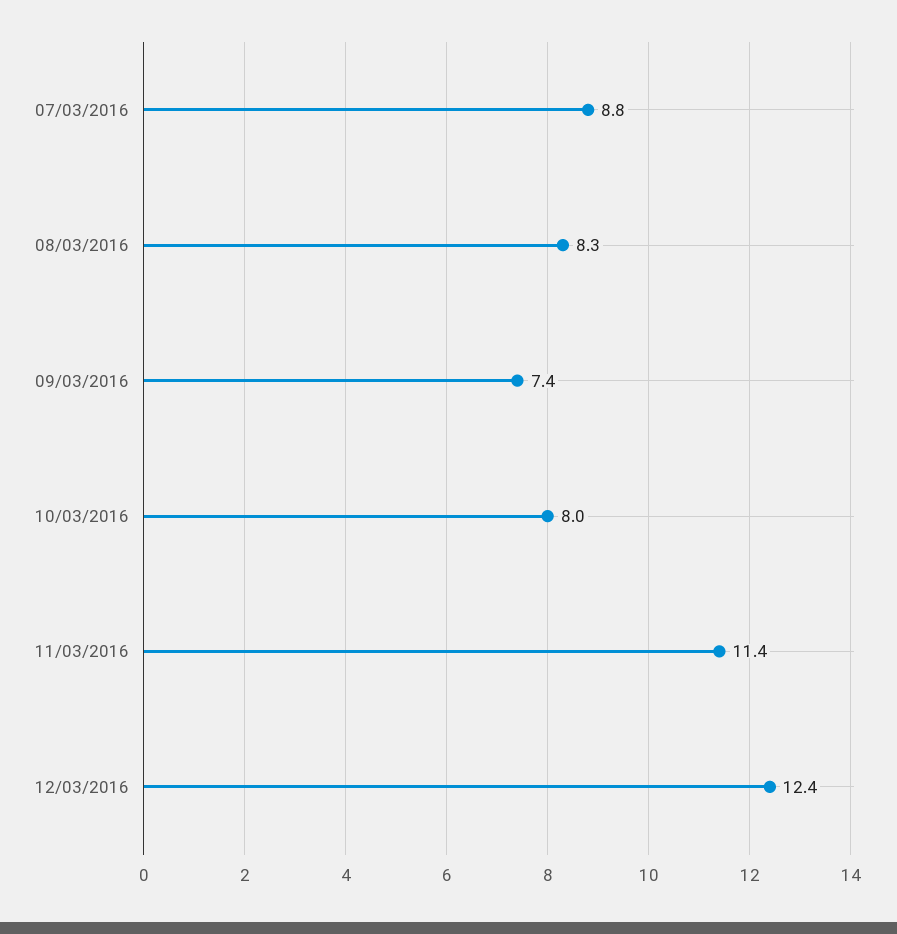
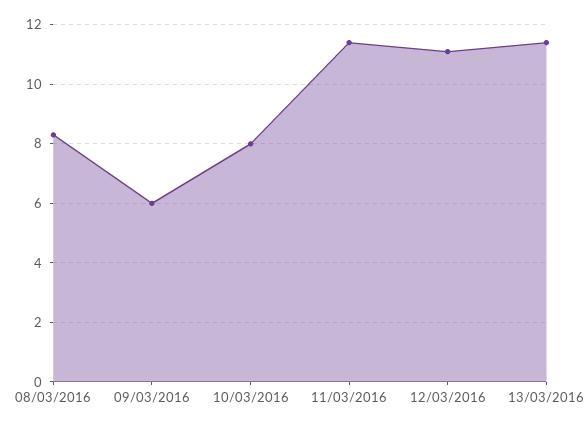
07/03/2016: 8.8 -> none
09/03/2016: 7.4 -> 6
12/03/2016: 12.4 -> 11
13/03/2016: none -> 11.5

